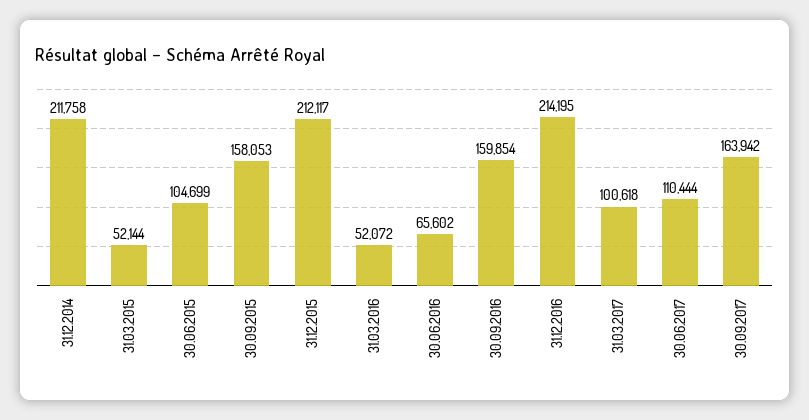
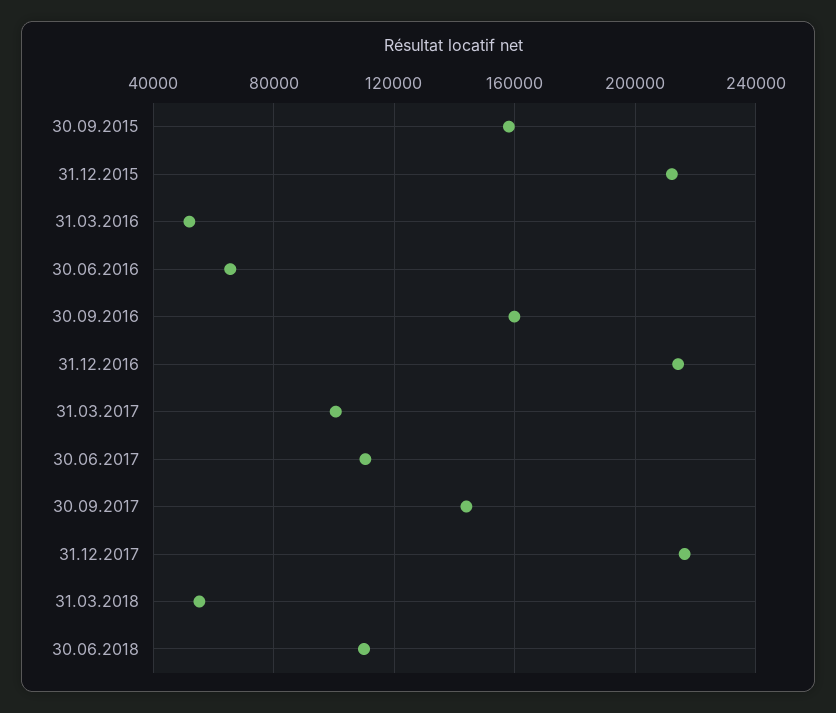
31.12.2014: 211758 -> none
31.03.2015: 52144 -> none
30.06.2015: 104699 -> none
30.09.2017: 163942 -> 145000
31.12.2017: none -> 215000
31.03.2018: none -> 55000
30.06.2018: none -> 110000

